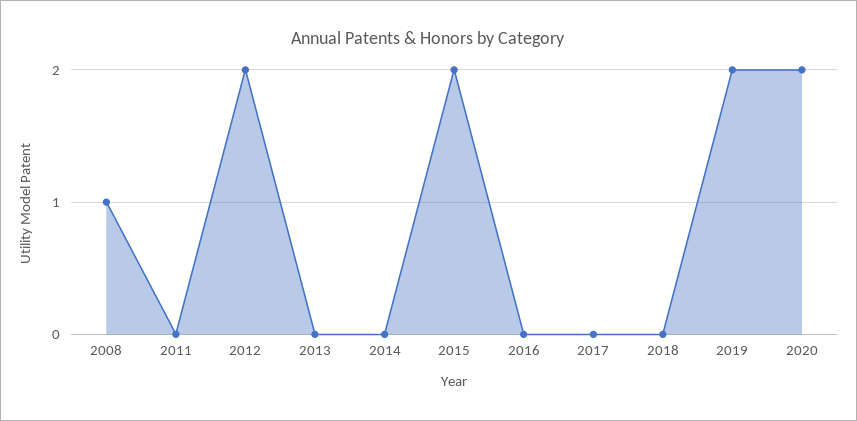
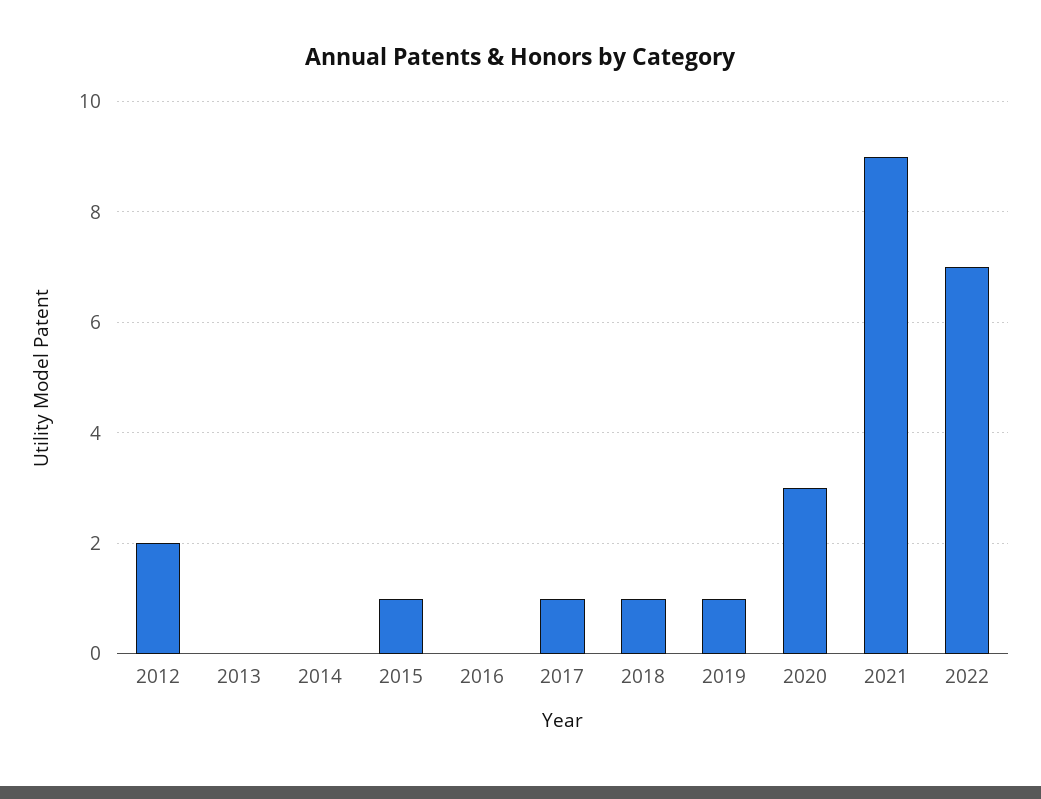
2008: 1 -> none
2011: 0 -> none
2015: 2 -> 1
2017: 0 -> 1
2018: 0 -> 1
2019: 2 -> 1
2020: 2 -> 3
2021: none -> 9
2022: none -> 7

